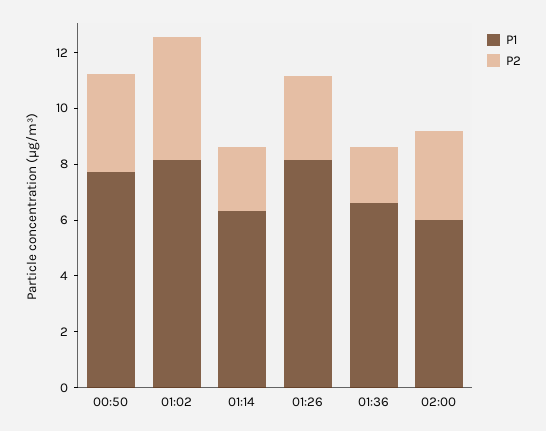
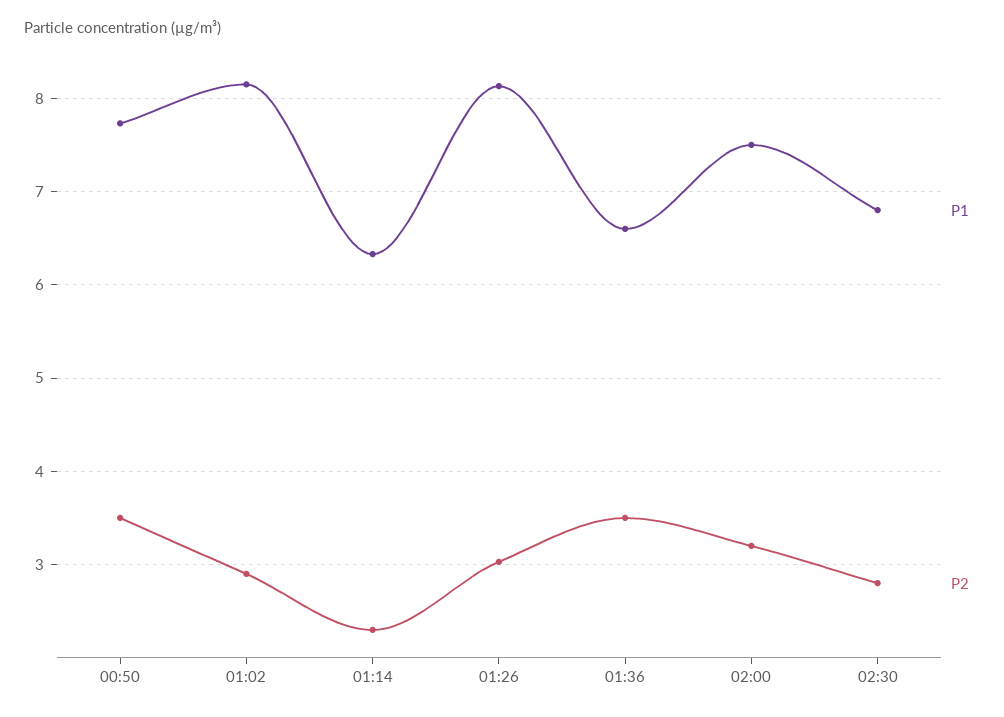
P2, 01:02: 4.5 -> 2.9
P2, 01:36: 2 -> 3.5
P1, 02:00: 6 -> 7.5
P1, 02:30: none -> 6.8
P2, 02:30: none -> 2.8

